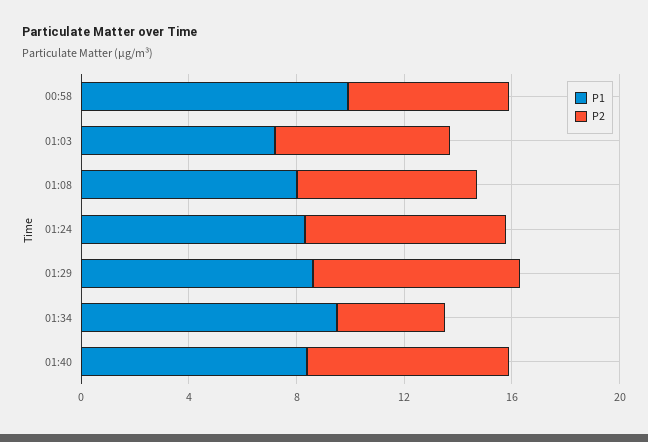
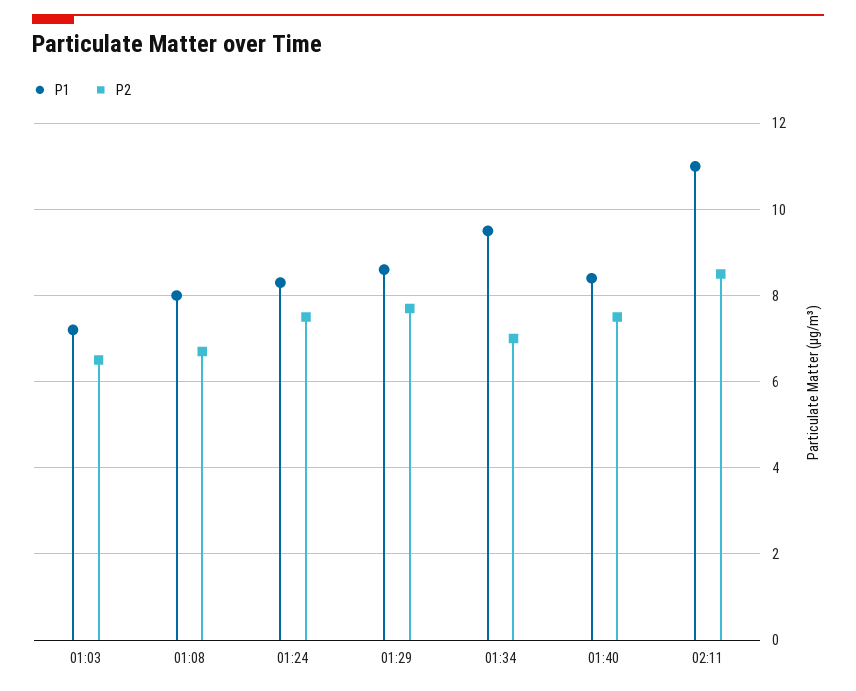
P1, 00:58: 10 -> none
P2, 00:58: 6 -> none
P2, 01:34: 4 -> 7
P1, 02:11: none -> 11
P2, 02:11: none -> 8.5

